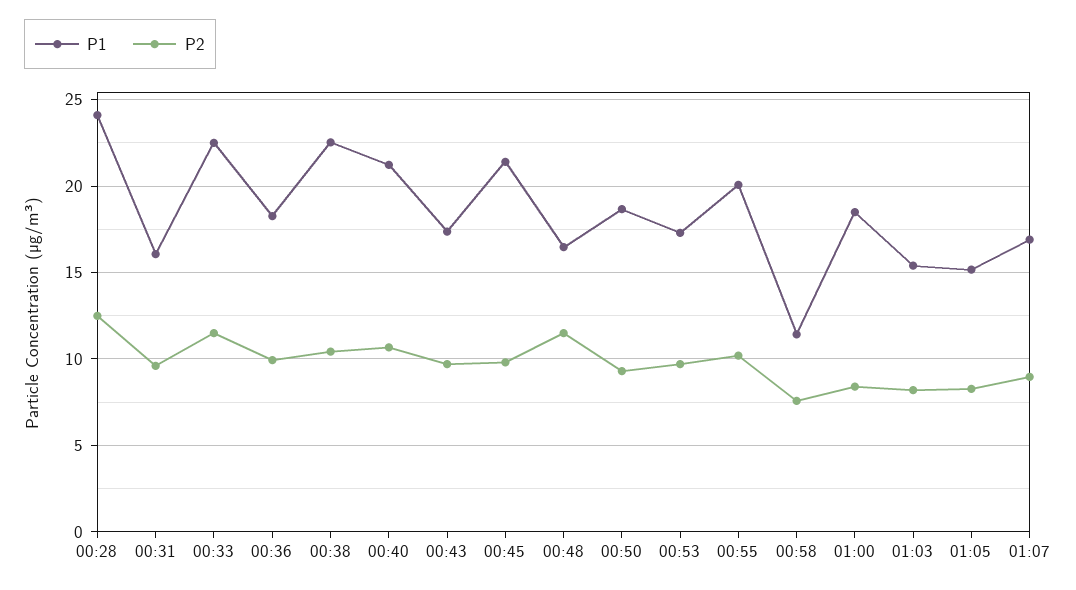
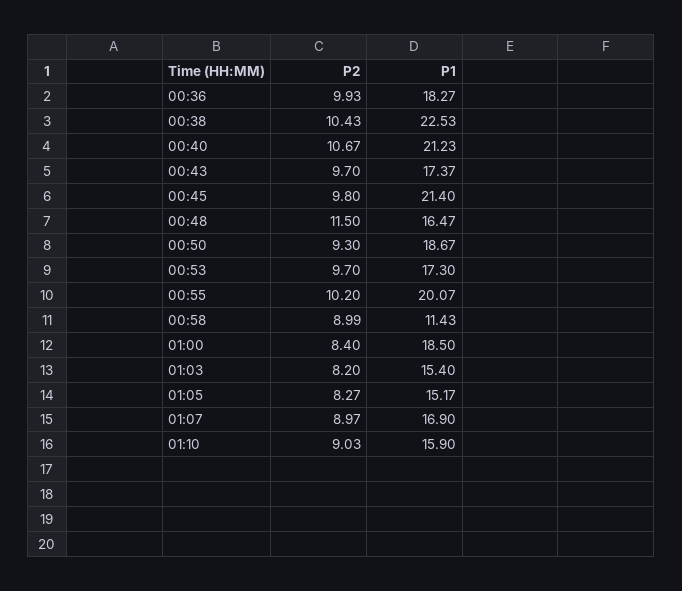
P1, 00:28: 24 -> none
P2, 00:28: 12.5 -> none
P1, 00:31: 16 -> none
P2, 00:31: 9.5 -> none
P1, 00:33: 22.5 -> none
P2, 00:33: 11.5 -> none
P2, 00:58: 7.5 -> 8.99
P2, 01:10: none -> 9.03
P1, 01:10: none -> 15.9

